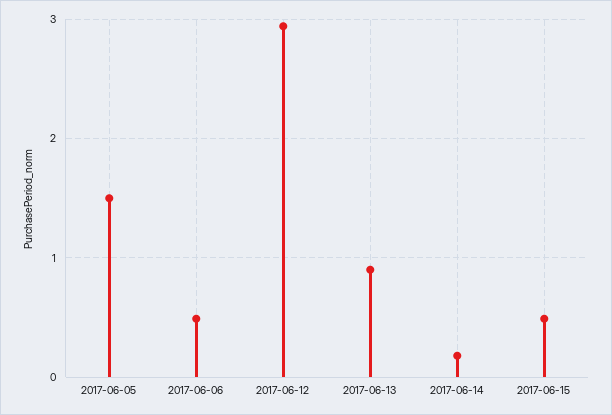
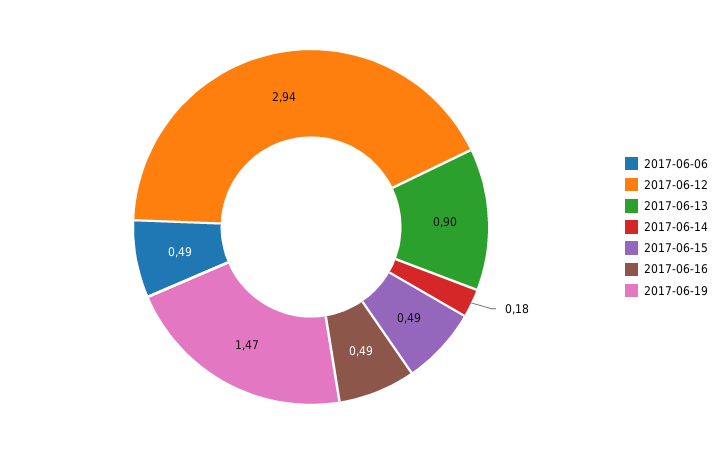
2017-06-05: 1.5 -> none
2017-06-16: none -> 0.49
2017-06-19: none -> 1.47

